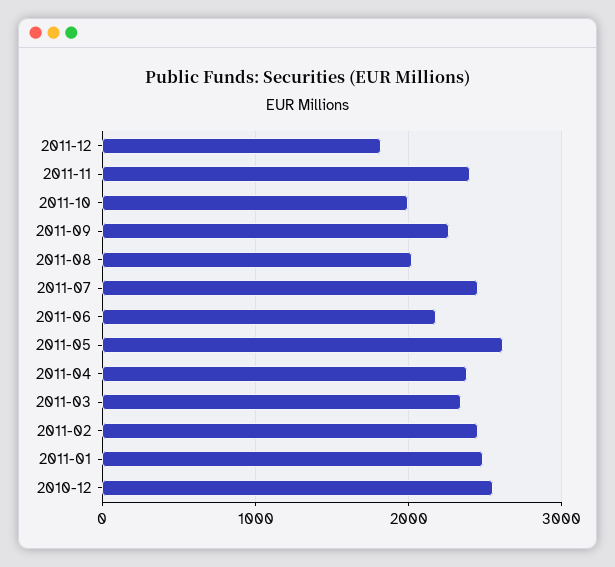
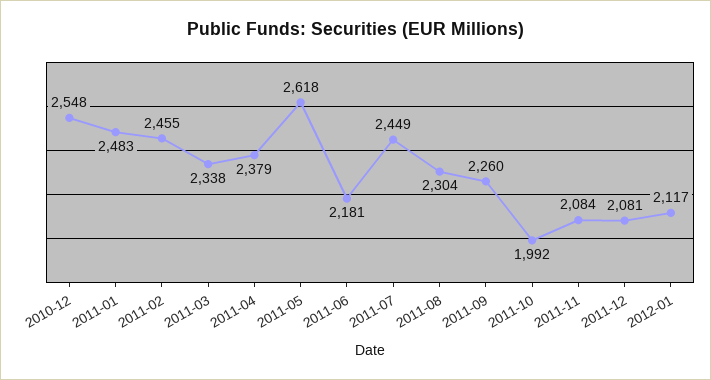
2011-12: 1800 -> 2081
2011-11: 2400 -> 2084
2011-08: 2000 -> 2304
2012-01: none -> 2117

